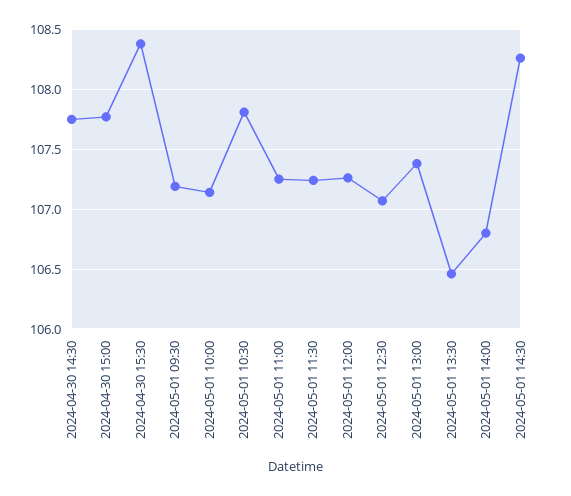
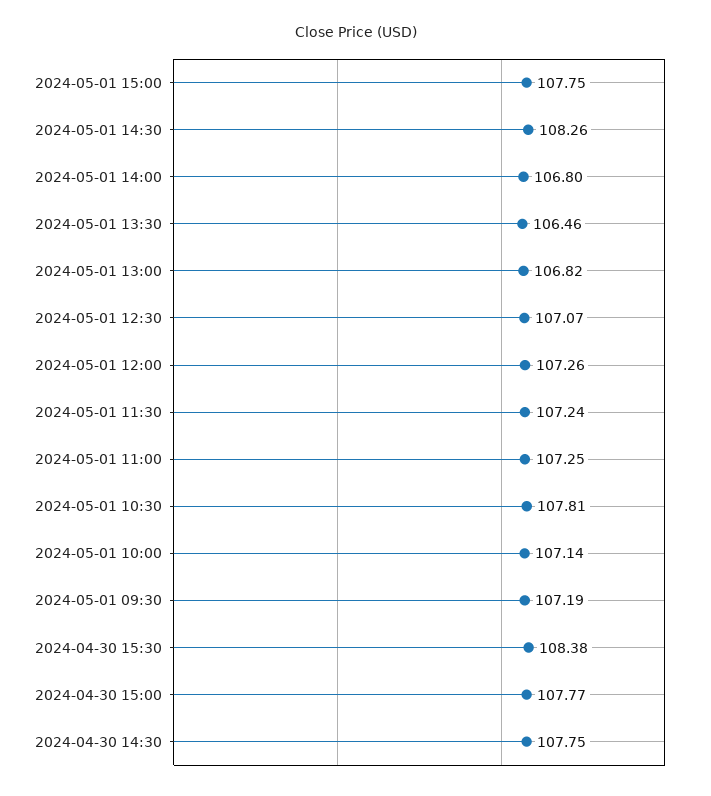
2024-05-01 13:00: 107.4 -> 106.82
2024-05-01 15:00: none -> 107.75

